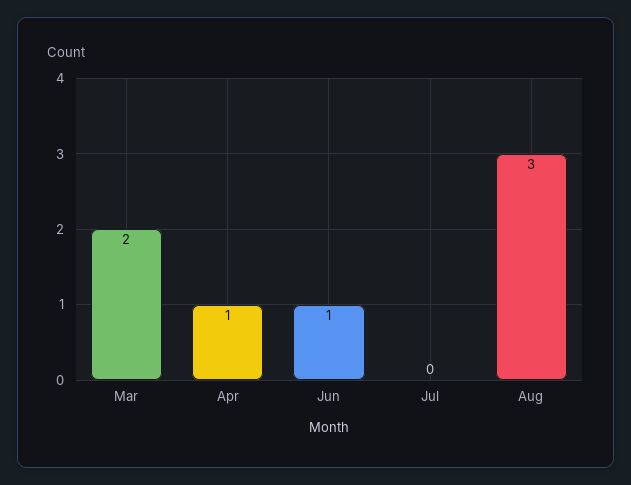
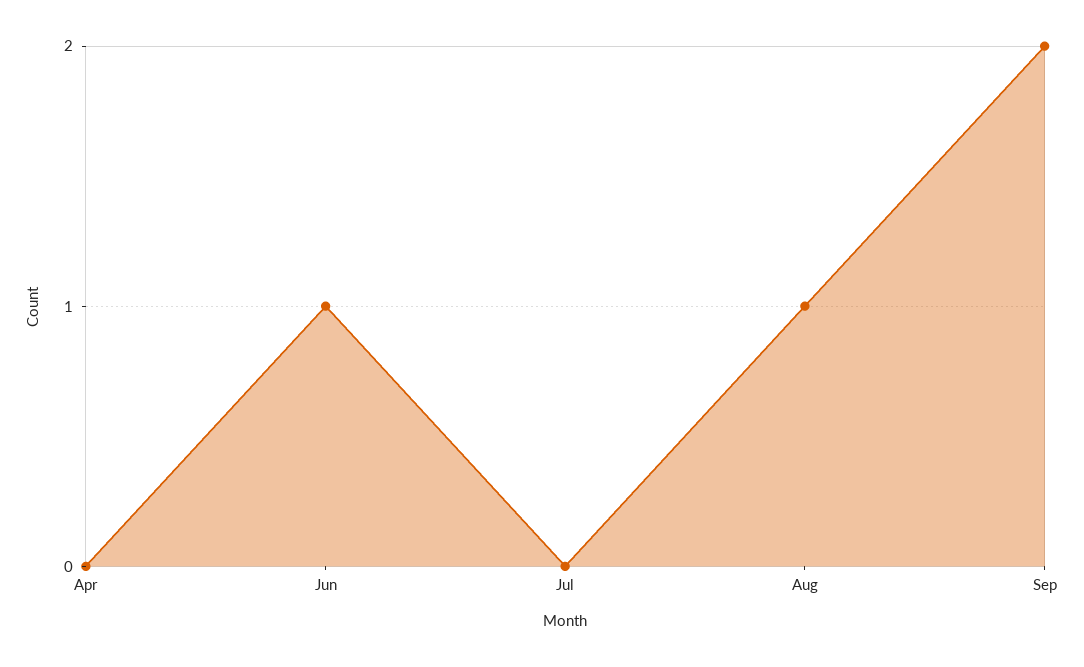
Mar: 2 -> none
Apr: 1 -> 0
Aug: 3 -> 1
Sep: none -> 2

